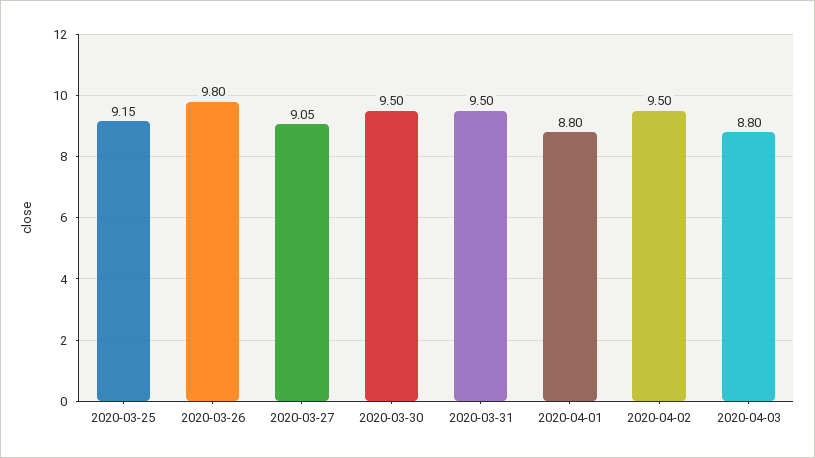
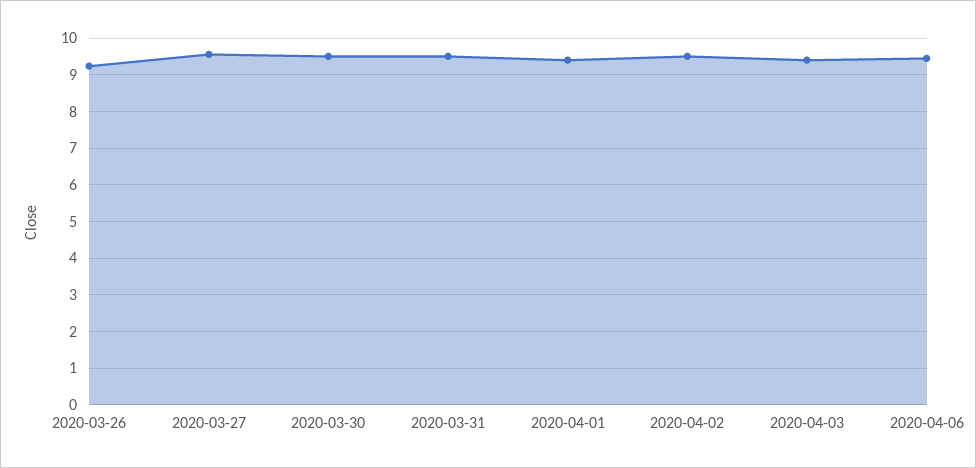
2020-03-25: 9.15 -> none
2020-03-26: 9.8 -> 9.2
2020-03-27: 9.05 -> 9.6
2020-04-01: 8.8 -> 9.4
2020-04-03: 8.8 -> 9.4
2020-04-06: none -> 9.4

